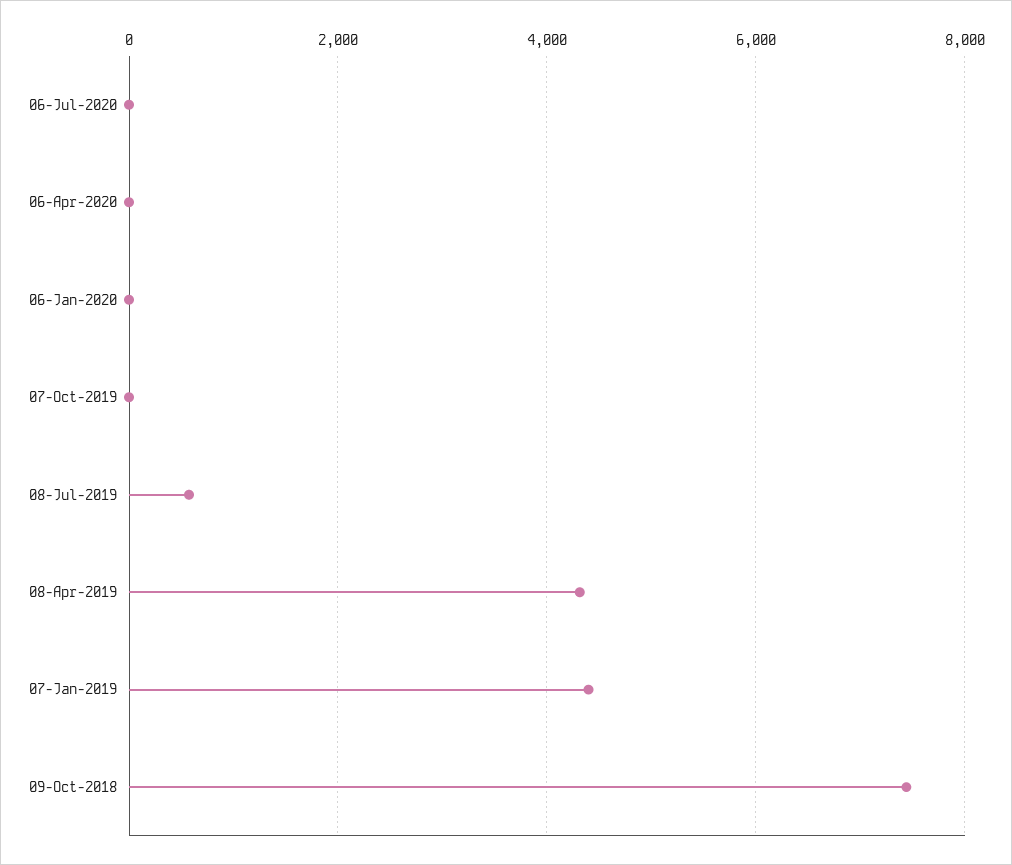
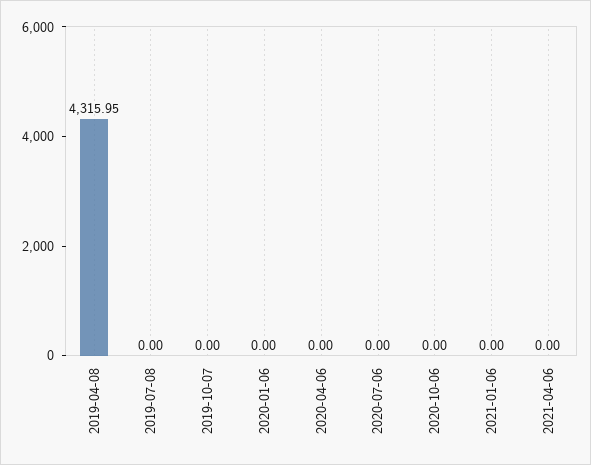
08-Jul-2019: 600 -> 0
07-Jan-2019: 4400 -> none
09-Oct-2018: 7400 -> none
2020-10-06: none -> 0
2021-01-06: none -> 0
2021-04-06: none -> 0

